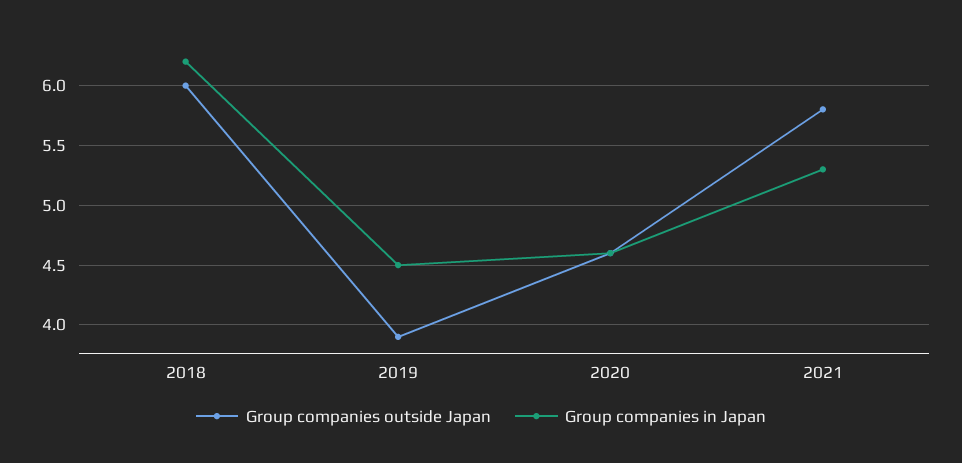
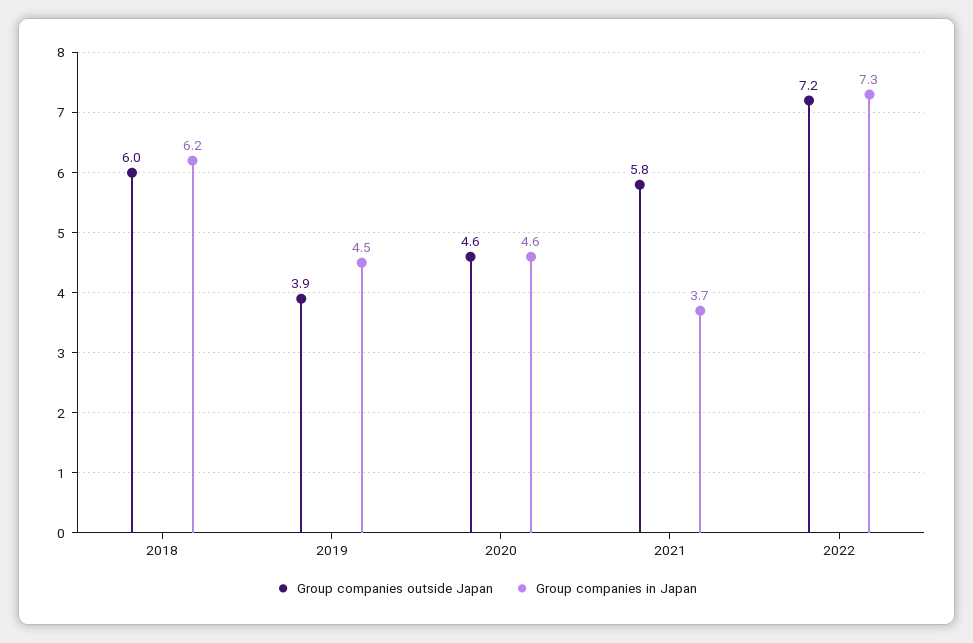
Group companies in Japan, 2021: 5.3 -> 3.7
Group companies outside Japan, 2022: none -> 7.2
Group companies in Japan, 2022: none -> 7.3

